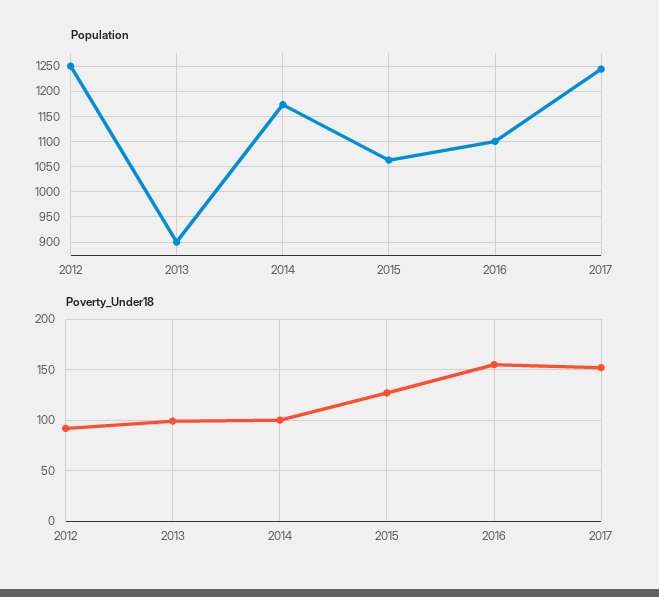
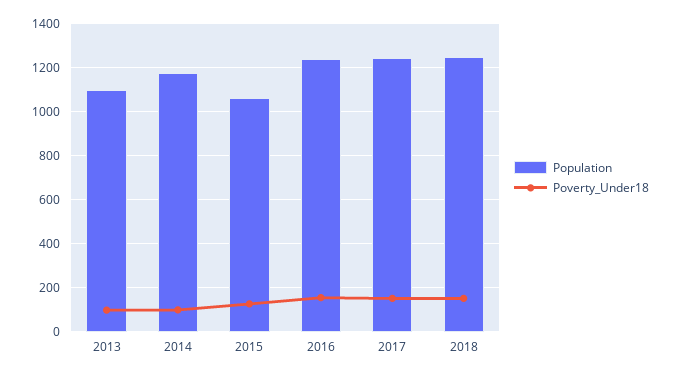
Population, 2012: 1250 -> none
Population, 2013: 900 -> 1100
Population, 2016: 1100 -> 1250
Poverty_Under18, 2012: 90 -> none
Population, 2018: none -> 1250
Poverty_Under18, 2018: none -> 150

